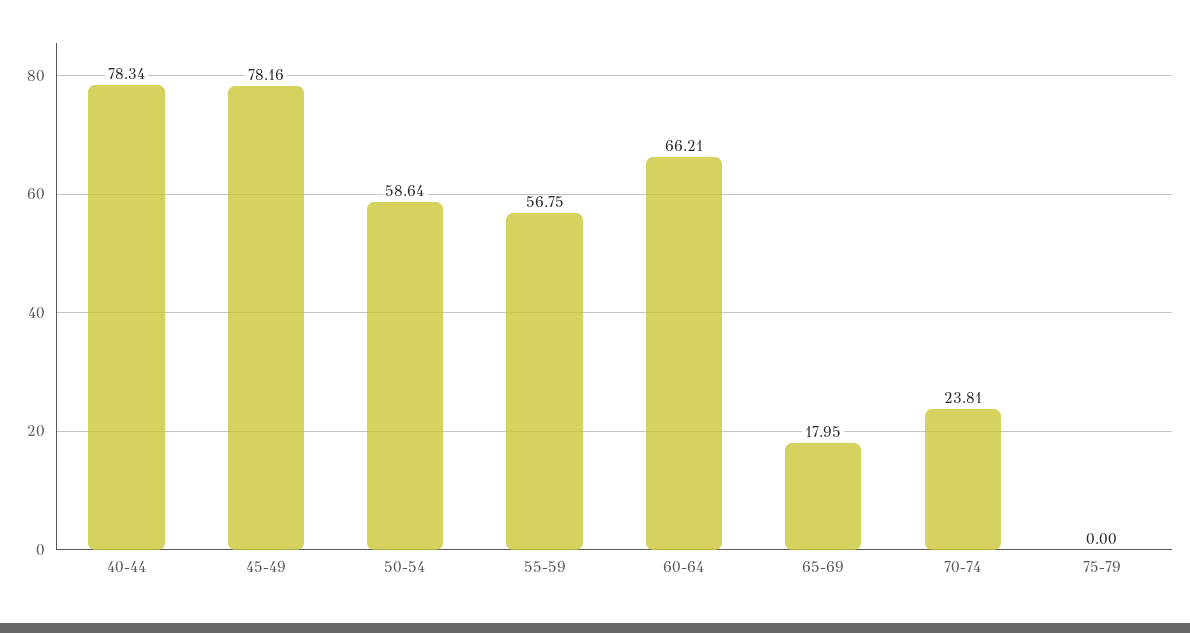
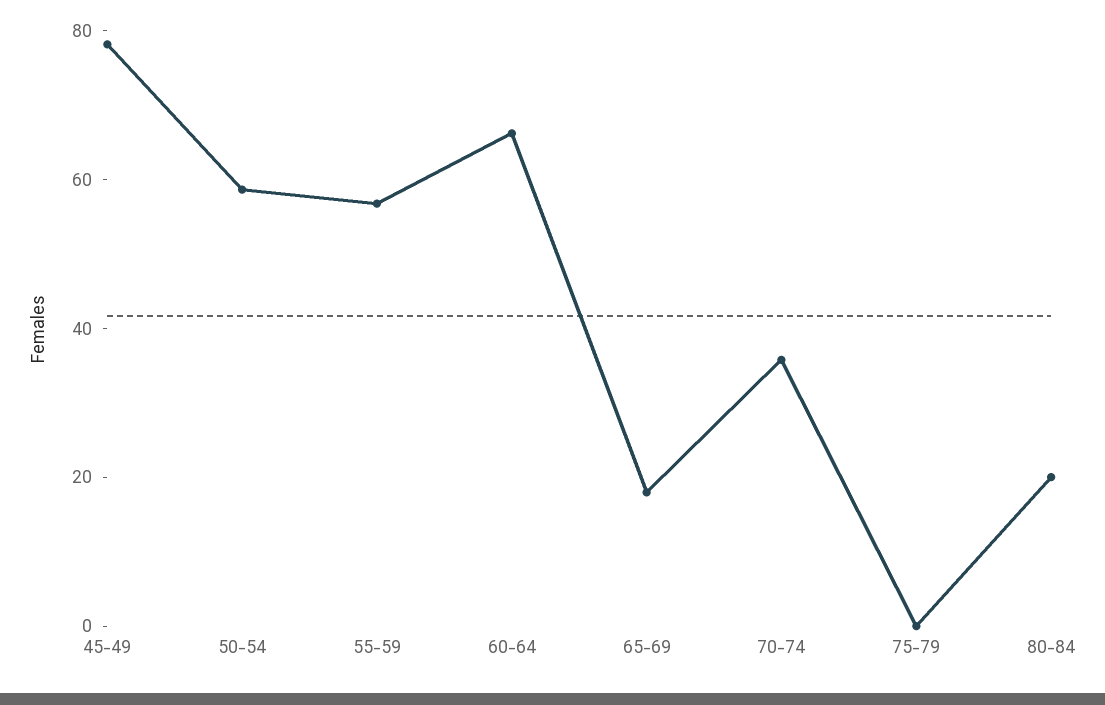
40-44: 78.34 -> none
70-74: 23.81 -> 35
80-84: none -> 20

